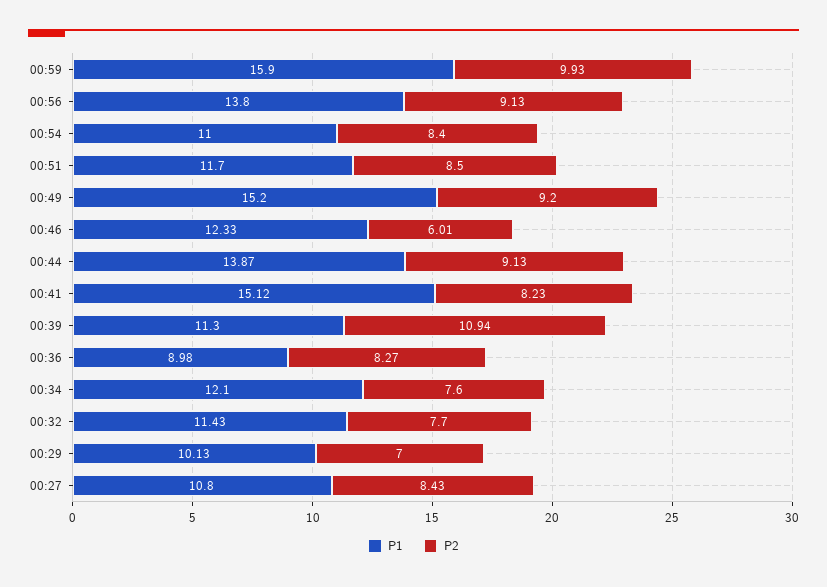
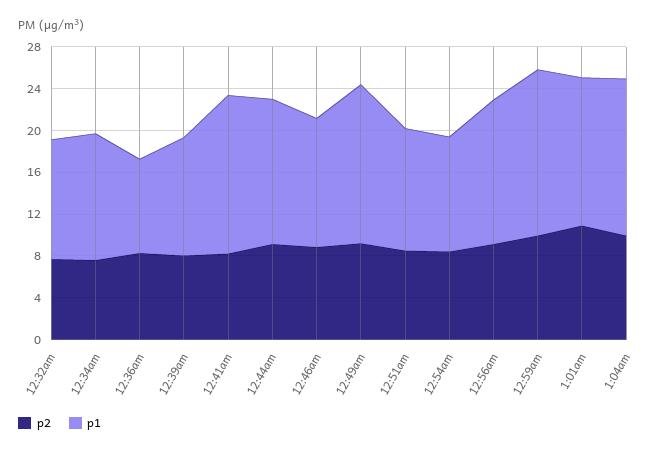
P2, 00:46: 6.01 -> 9
P2, 00:39: 10.94 -> 8
P1, 00:29: 10.13 -> none
P2, 00:29: 7 -> none
P1, 00:27: 10.8 -> none
P2, 00:27: 8.43 -> none
P2, 1:01am: none -> 11
P1, 1:01am: none -> 14
P2, 1:04am: none -> 10
P1, 1:04am: none -> 15

